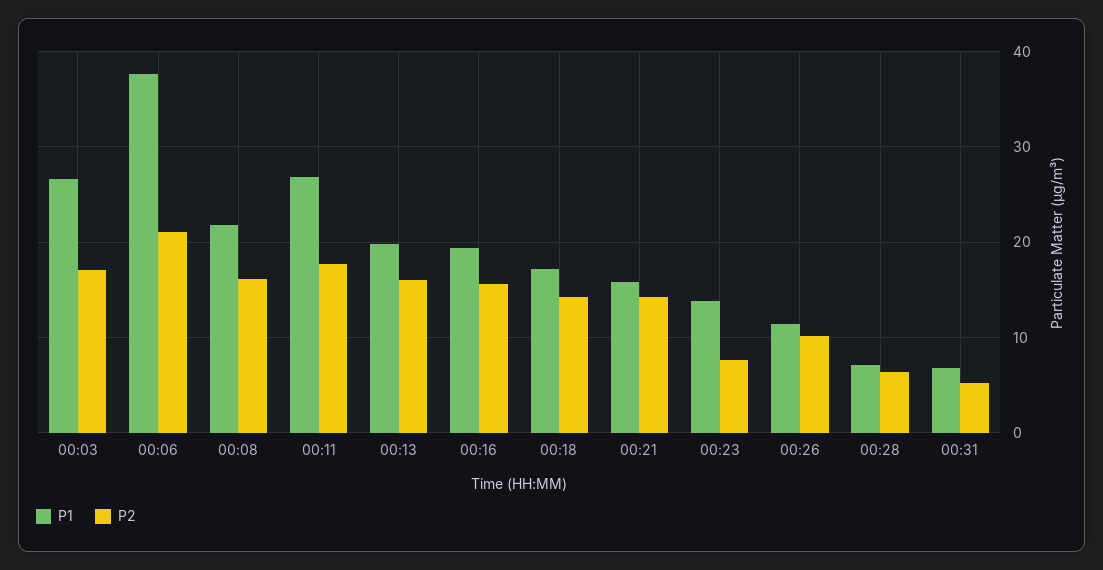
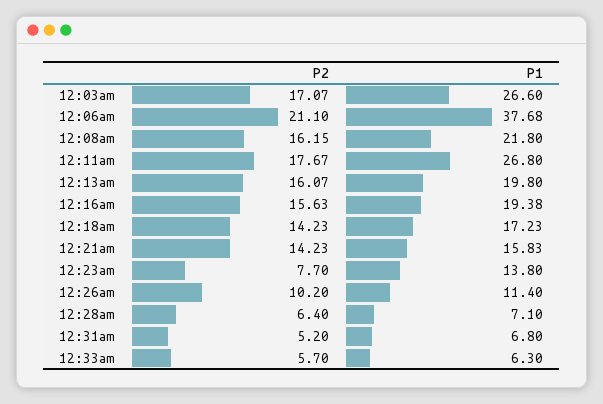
P2, 12:33am: none -> 5.7
P1, 12:33am: none -> 6.3

